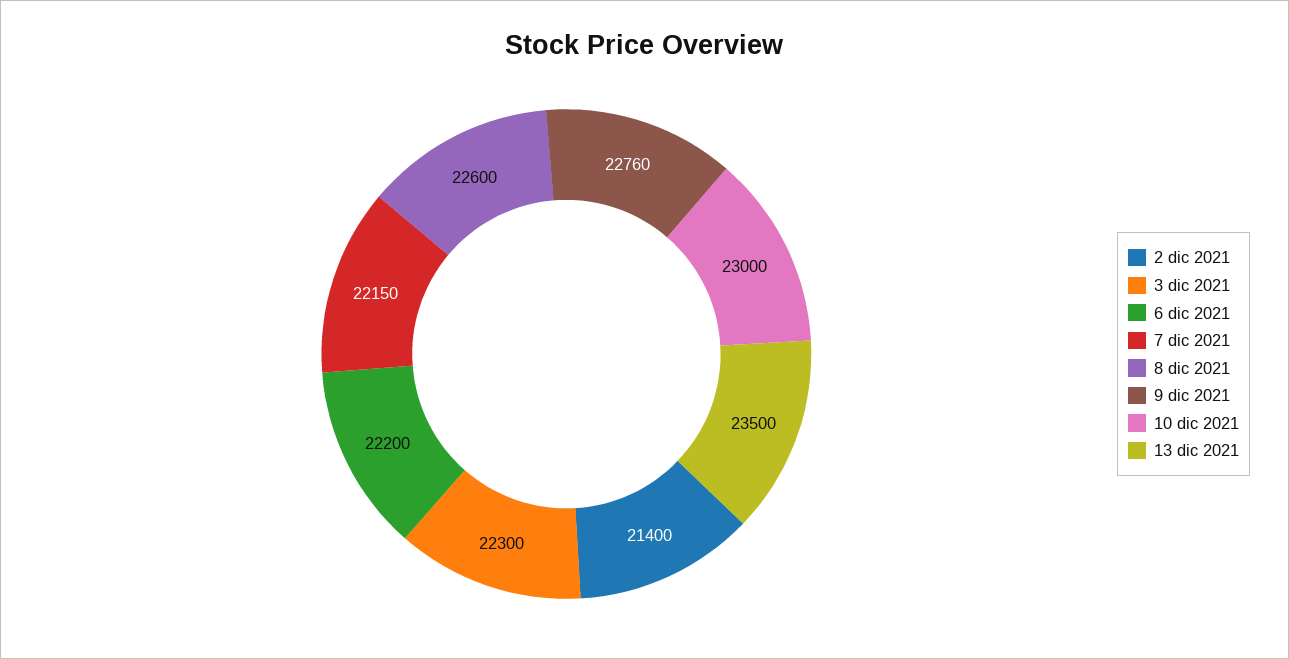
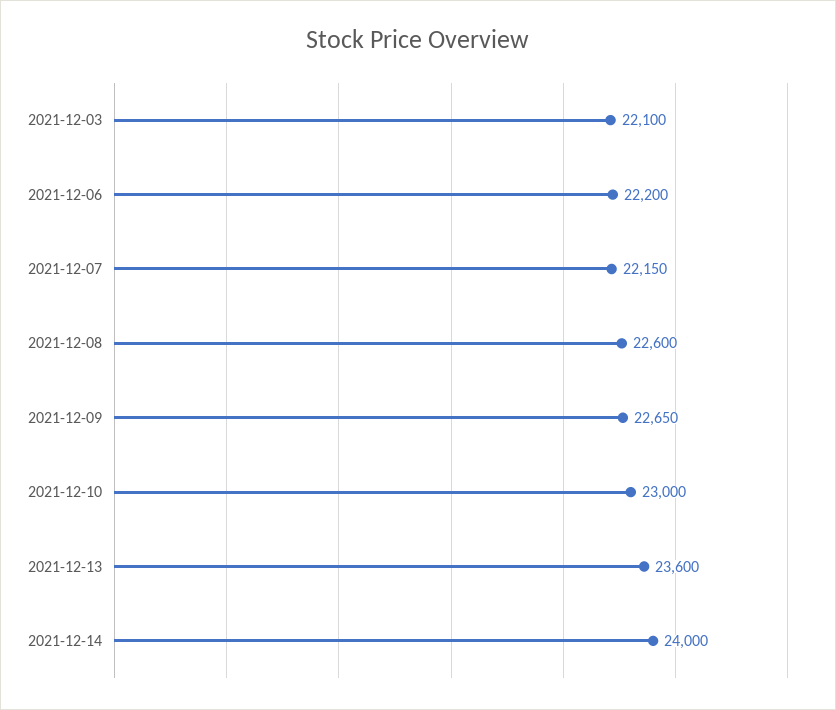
2 dic 2021: 21400 -> none
3 dic 2021: 22300 -> 22100
9 dic 2021: 22760 -> 22650
13 dic 2021: 23500 -> 23600
2021-12-14: none -> 24000

